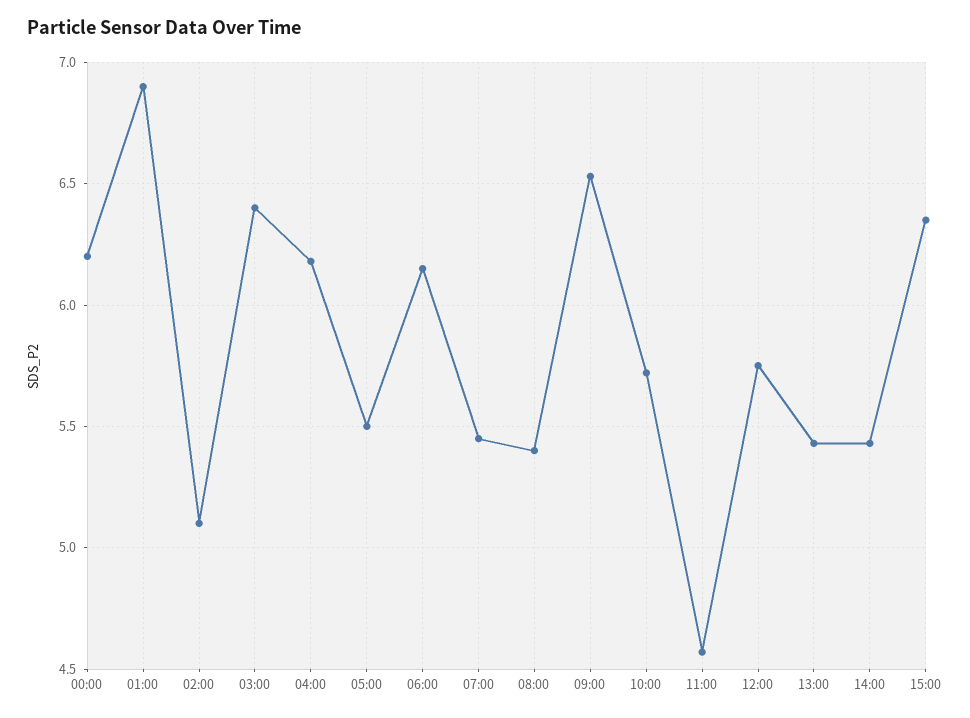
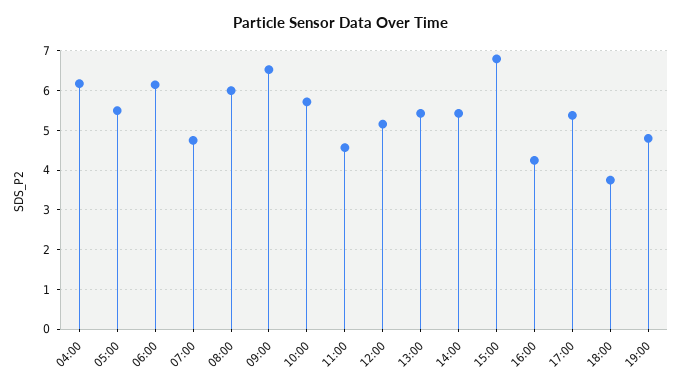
00:00: 6.2 -> none
01:00: 6.9 -> none
02:00: 5.1 -> none
03:00: 6.4 -> none
07:00: 5.45 -> 4.8
08:00: 5.4 -> 6
12:00: 5.75 -> 5.2
15:00: 6.35 -> 6.8
16:00: none -> 4.2
17:00: none -> 5.4
18:00: none -> 3.8
19:00: none -> 4.8

